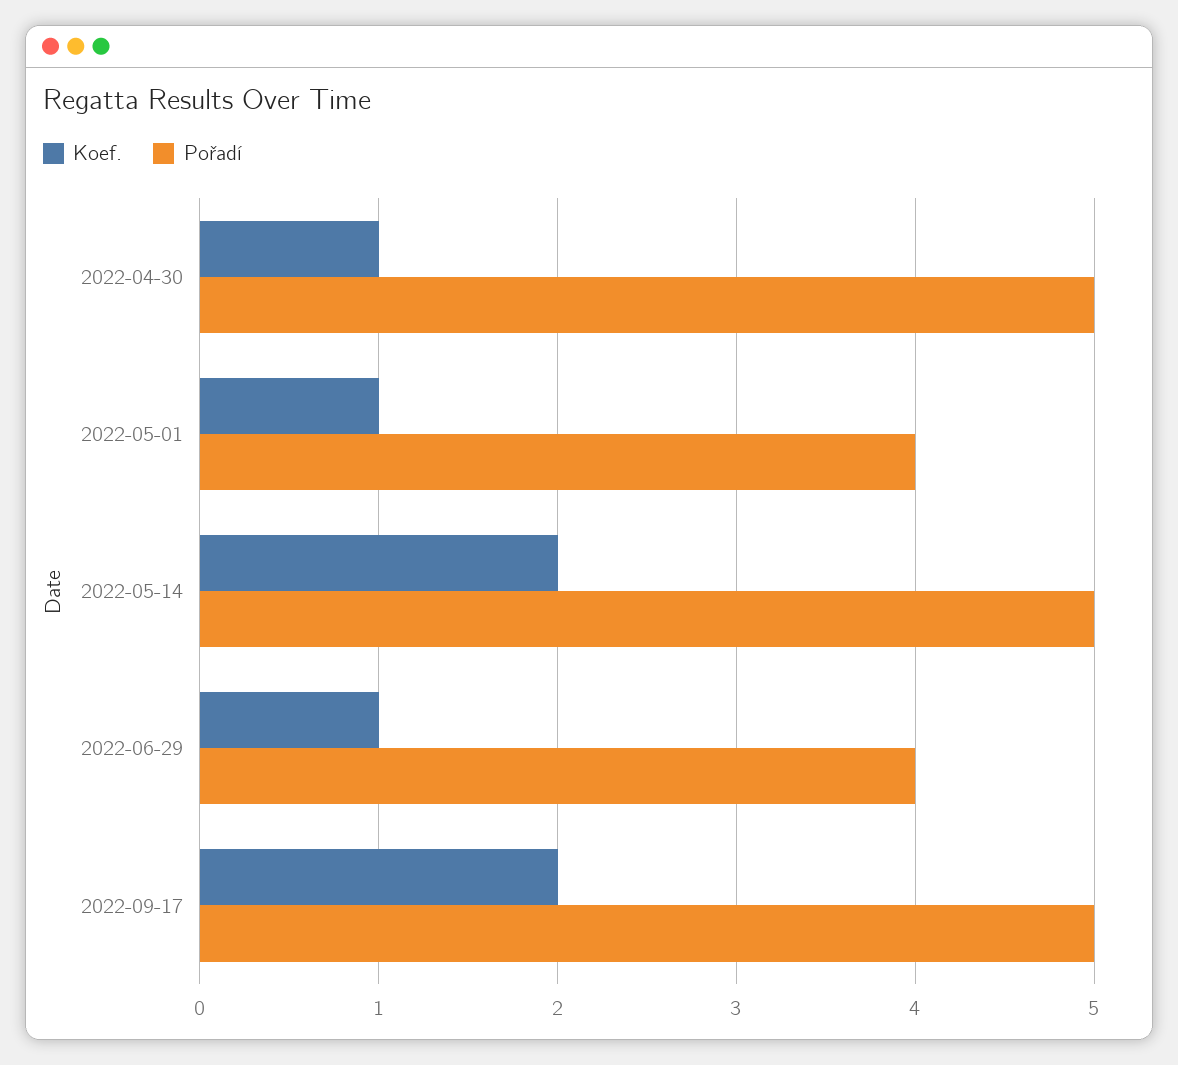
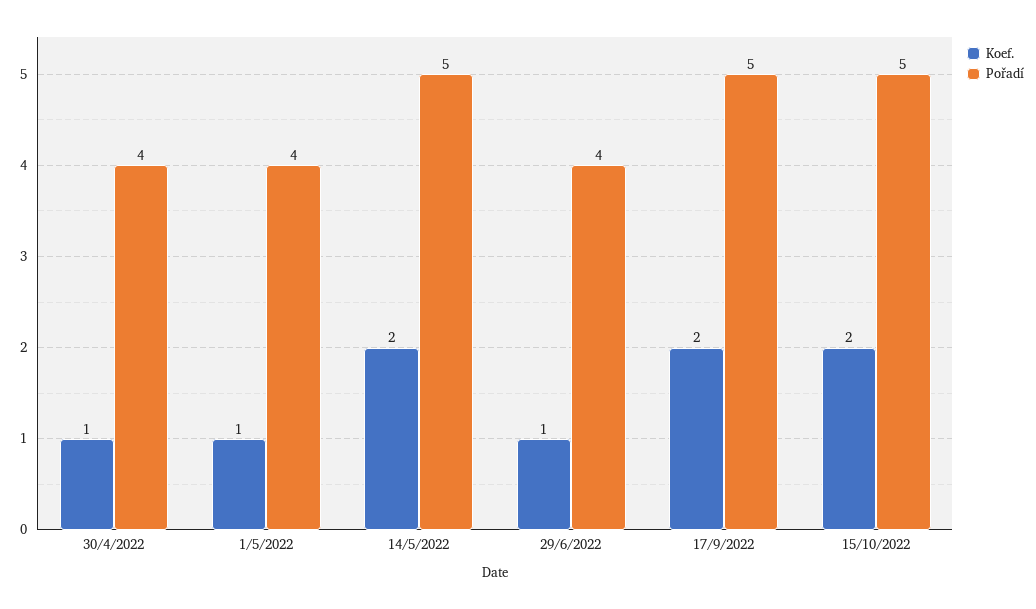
Pořadí, 2022-04-30: 5 -> 4
Koef., 15/10/2022: none -> 2
Pořadí, 15/10/2022: none -> 5

